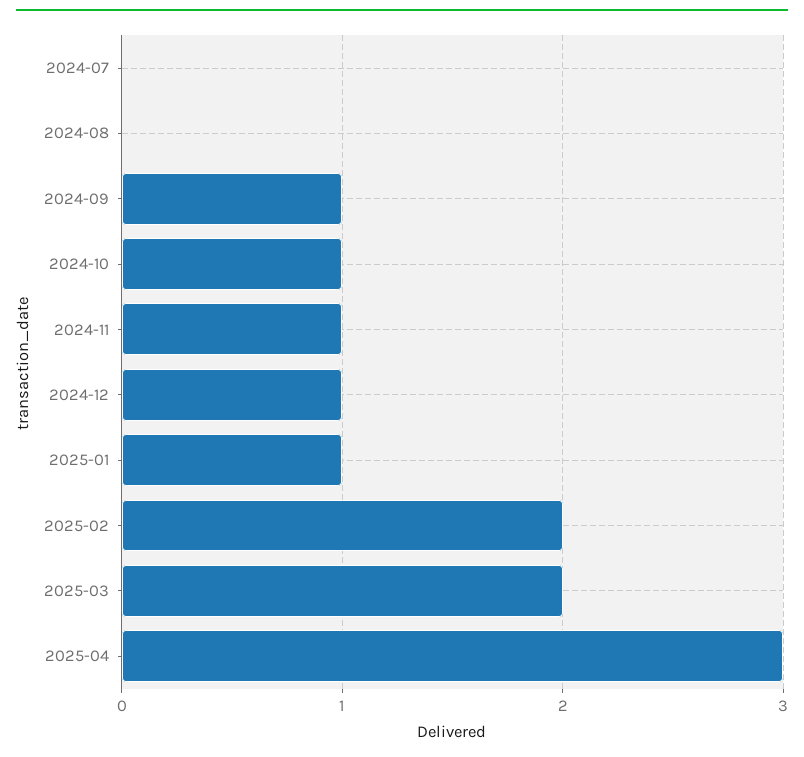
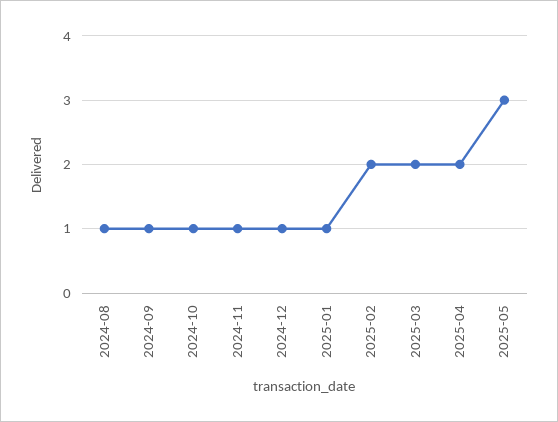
2024-07: 0 -> none
2024-08: 0 -> 1
2025-04: 3 -> 2
2025-05: none -> 3

